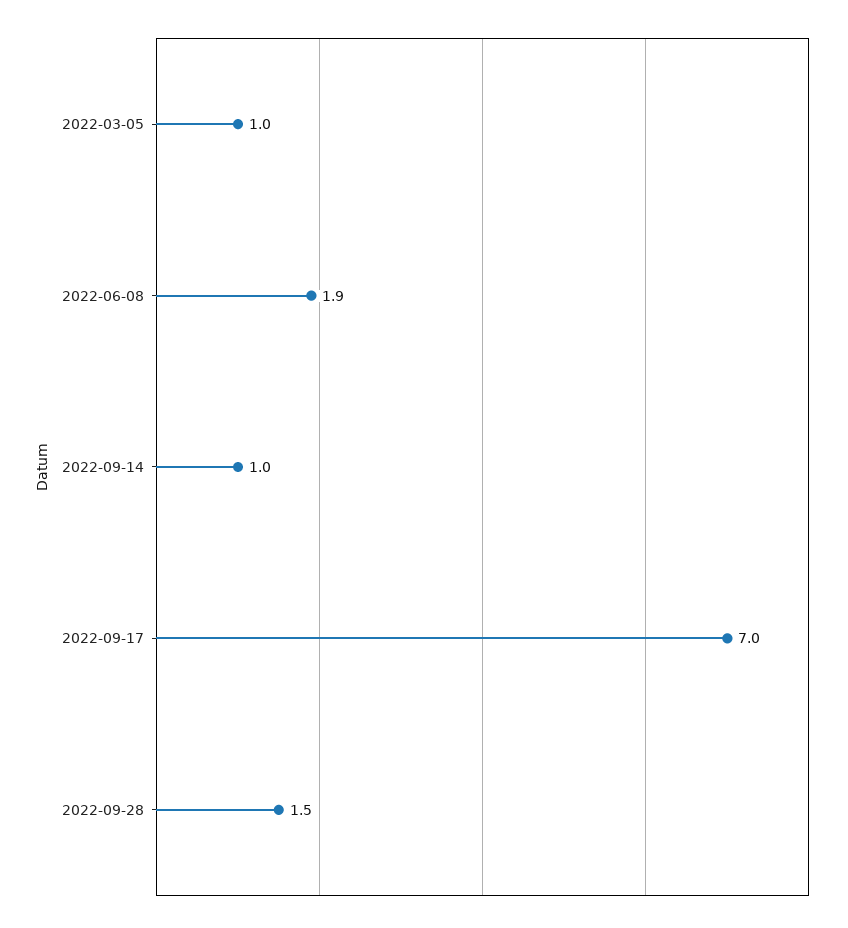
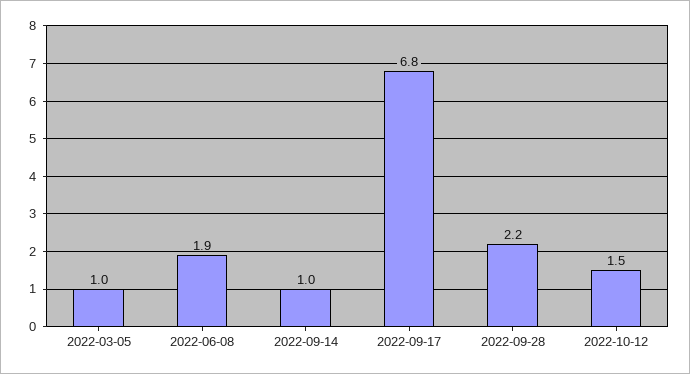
2022-09-17: 7 -> 6.8
2022-09-28: 1.5 -> 2.2
2022-10-12: none -> 1.5

